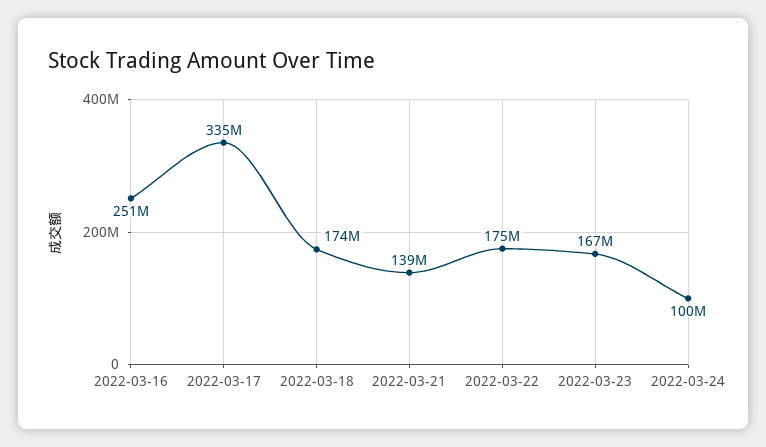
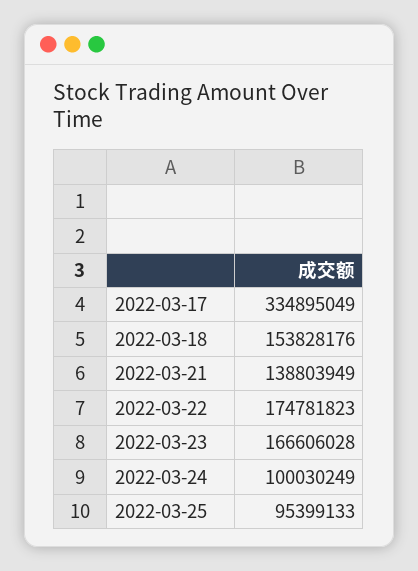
2022-03-16: 251000000 -> none
2022-03-18: 174000000 -> 153828176
2022-03-25: none -> 95399133

